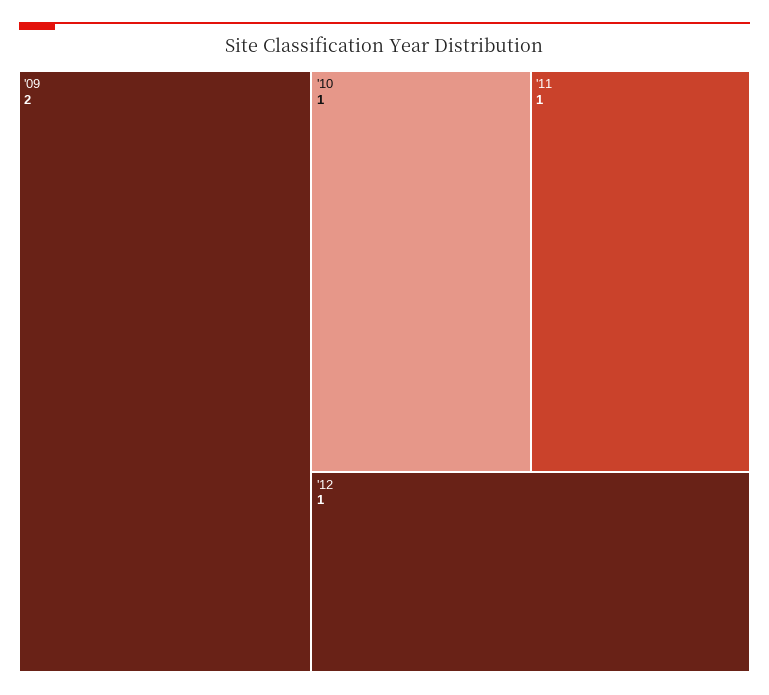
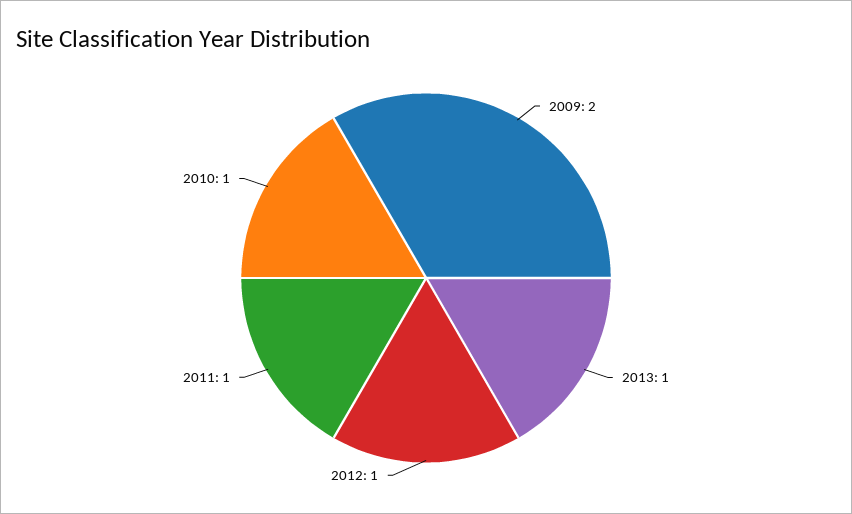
2013: none -> 1

